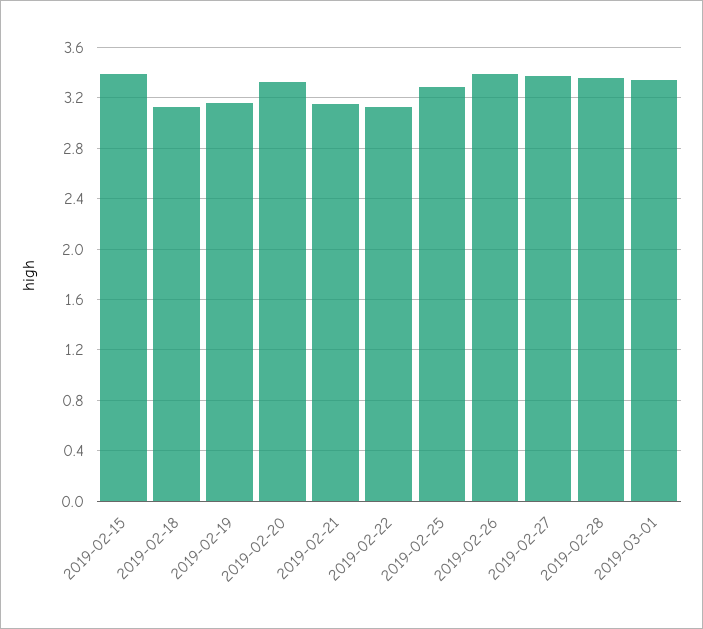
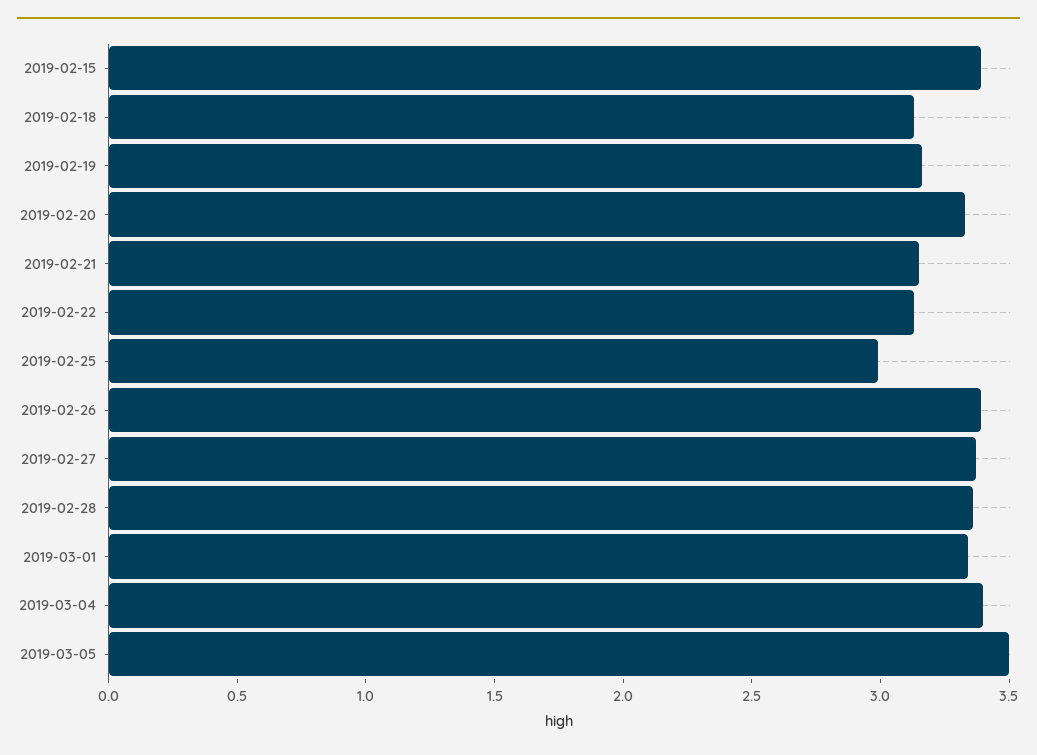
2019-02-25: 3.3 -> 3
2019-03-04: none -> 3.4
2019-03-05: none -> 3.5

